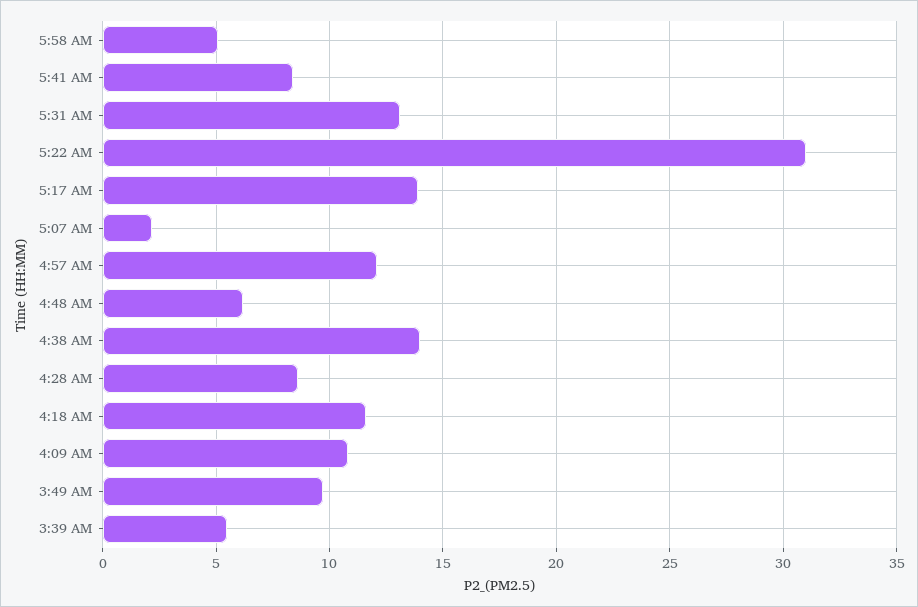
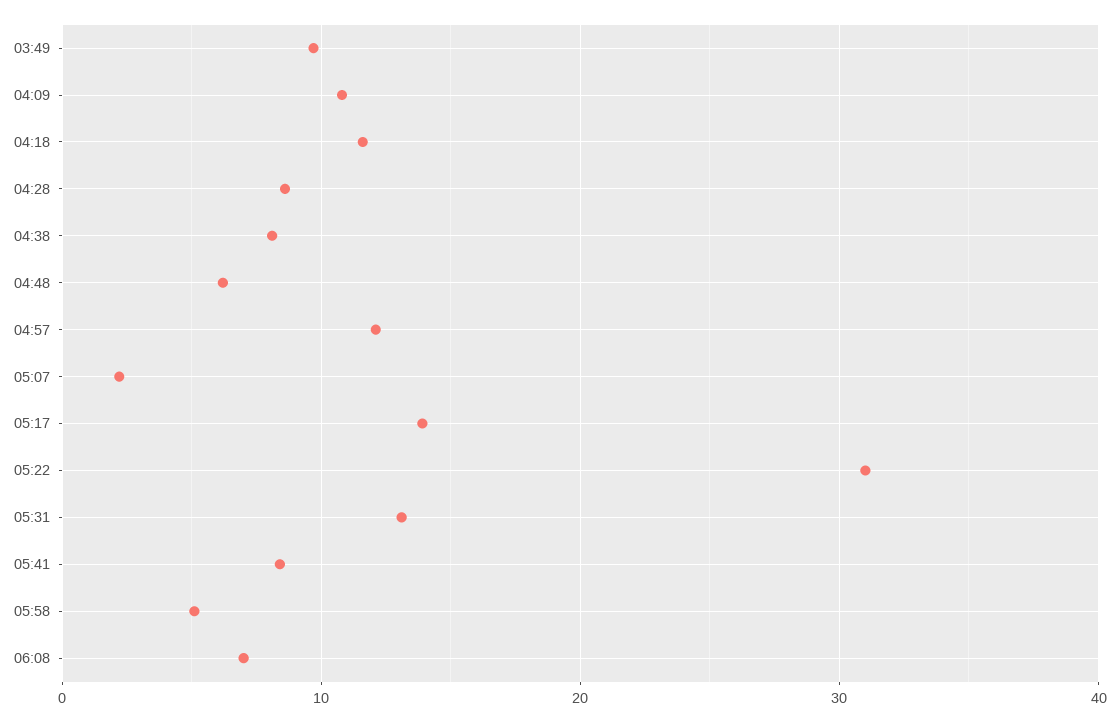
4:38 AM: 14 -> 8
3:39 AM: 5.5 -> none
06:08: none -> 7

